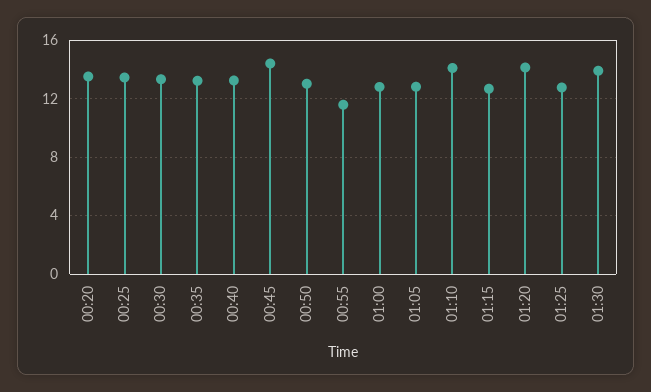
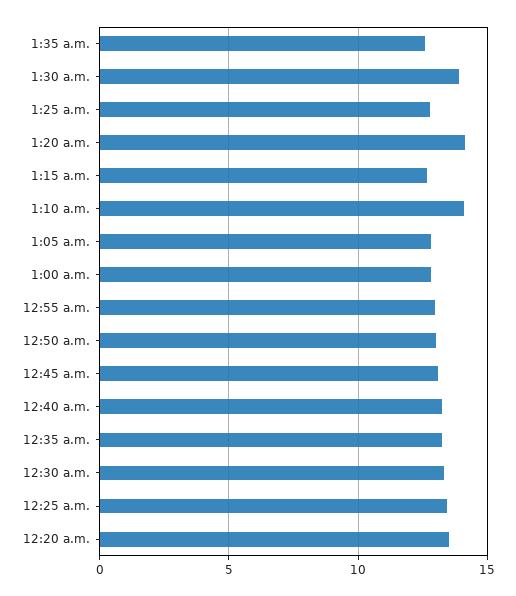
00:45: 14.5 -> 13
00:55: 11.5 -> 13
1:35 a.m.: none -> 12.5

